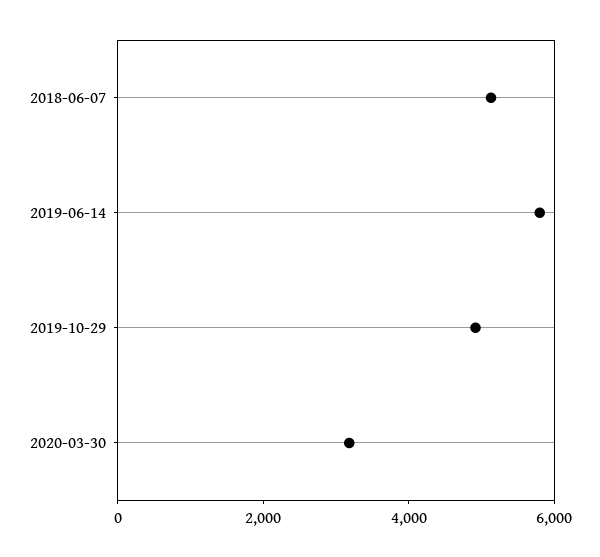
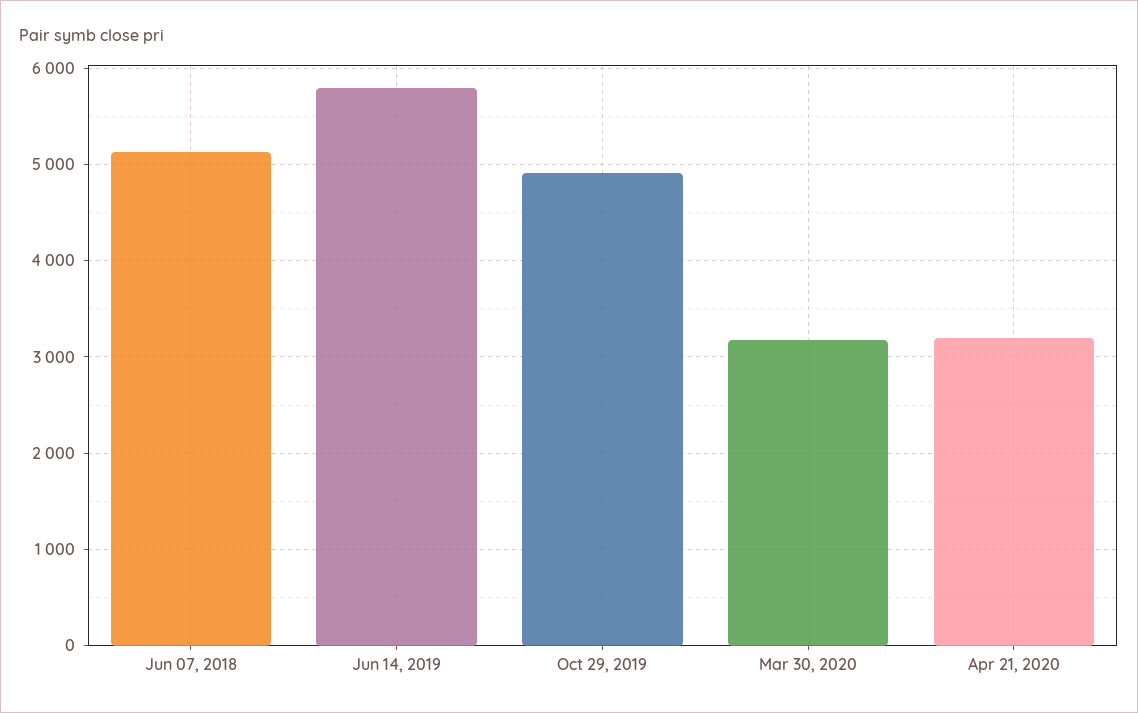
Apr 21, 2020: none -> 3200

